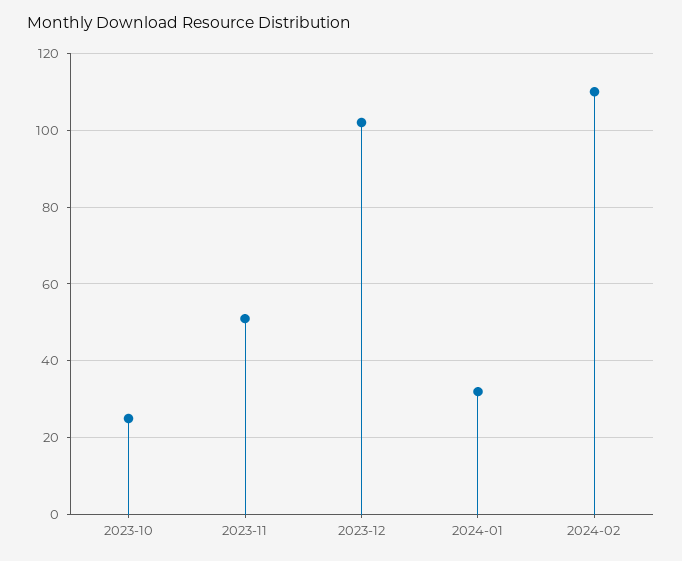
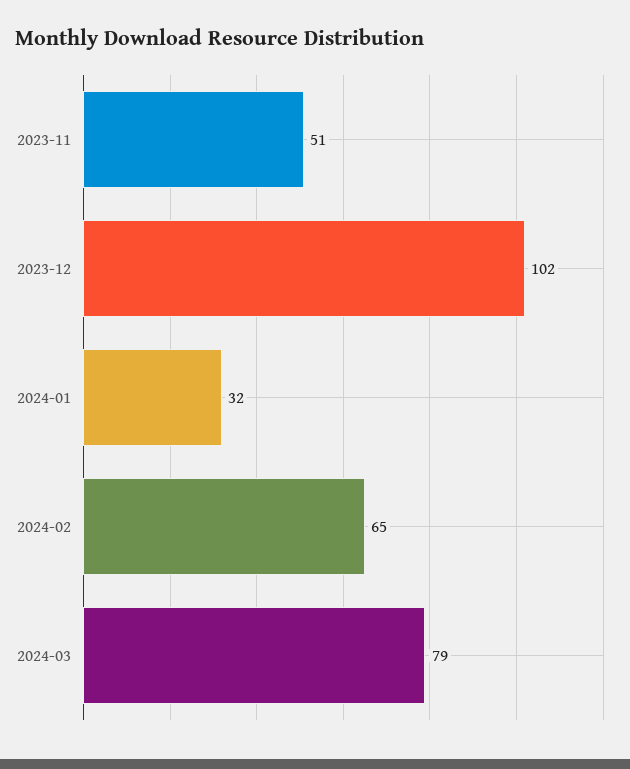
2023-10: 25 -> none
2024-02: 110 -> 65
2024-03: none -> 79

